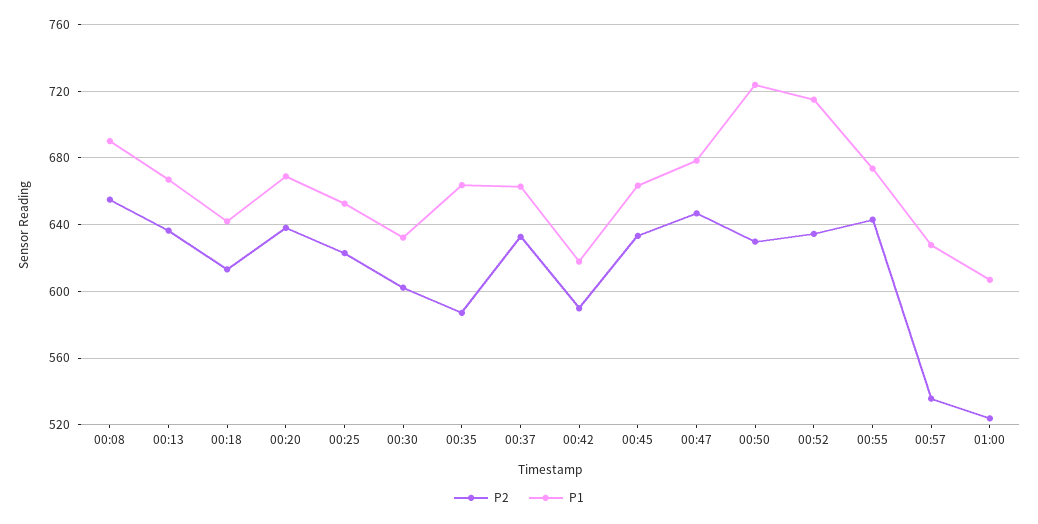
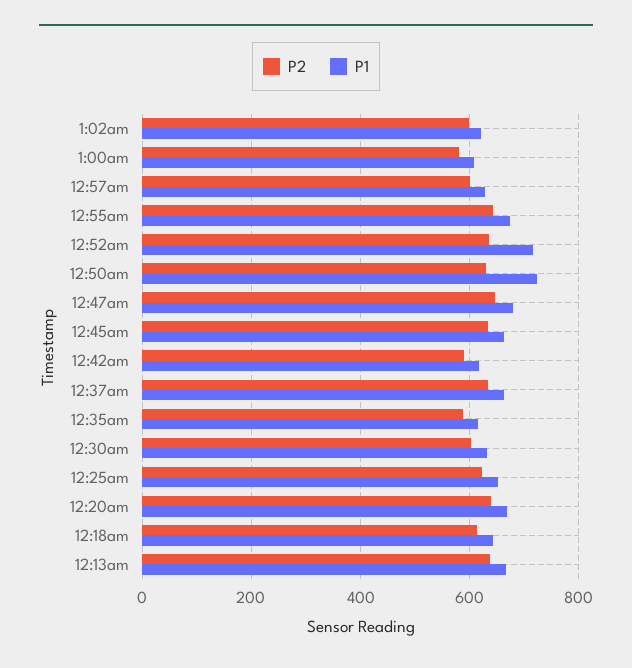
P2, 00:08: 655 -> none
P1, 00:08: 690 -> none
P1, 00:35: 665 -> 620
P2, 00:57: 535 -> 600
P2, 01:00: 525 -> 580
P2, 1:02am: none -> 600
P1, 1:02am: none -> 620

